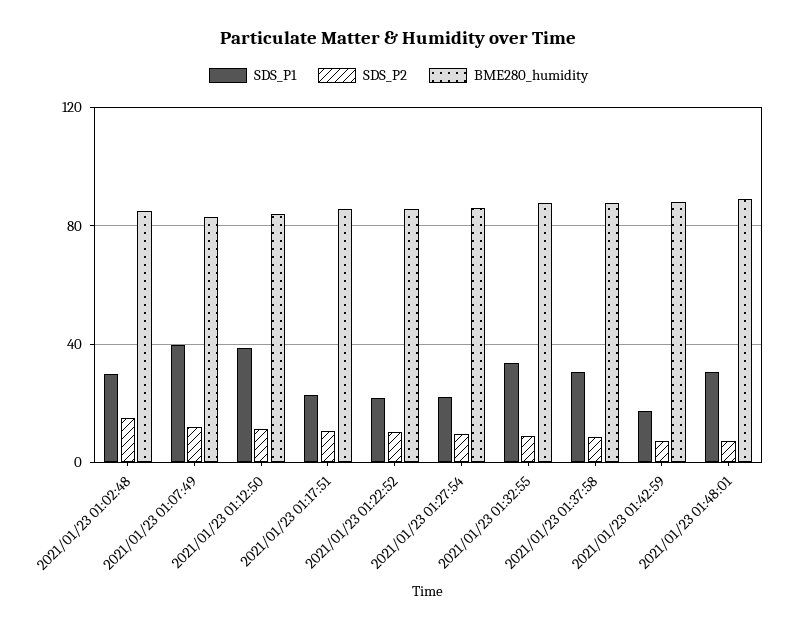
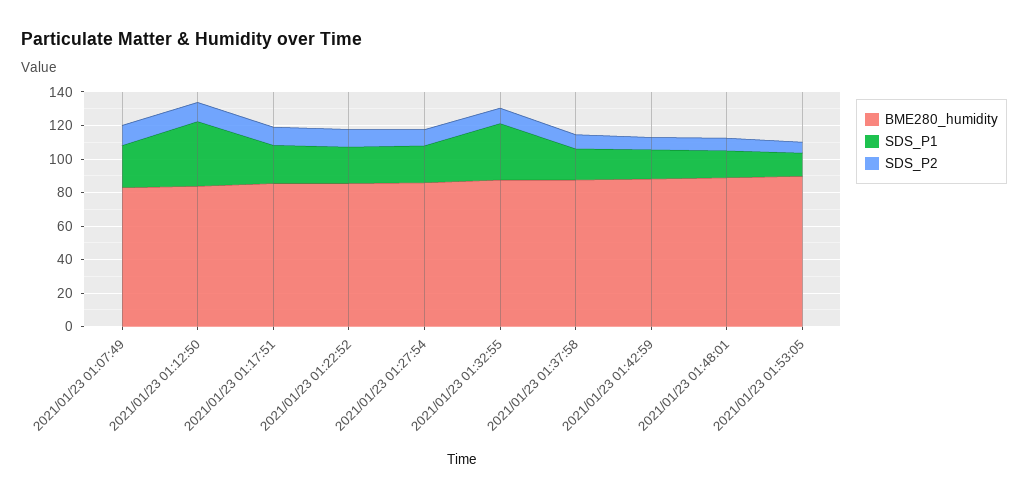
SDS_P1, 2021/01/23 01:02:48: 30 -> none
SDS_P2, 2021/01/23 01:02:48: 15 -> none
BME280_humidity, 2021/01/23 01:02:48: 85 -> none
SDS_P1, 2021/01/23 01:07:49: 40 -> 25
SDS_P1, 2021/01/23 01:37:58: 30 -> 20
SDS_P1, 2021/01/23 01:48:01: 30 -> 15
BME280_humidity, 2021/01/23 01:53:05: none -> 90
SDS_P1, 2021/01/23 01:53:05: none -> 15
SDS_P2, 2021/01/23 01:53:05: none -> 5

